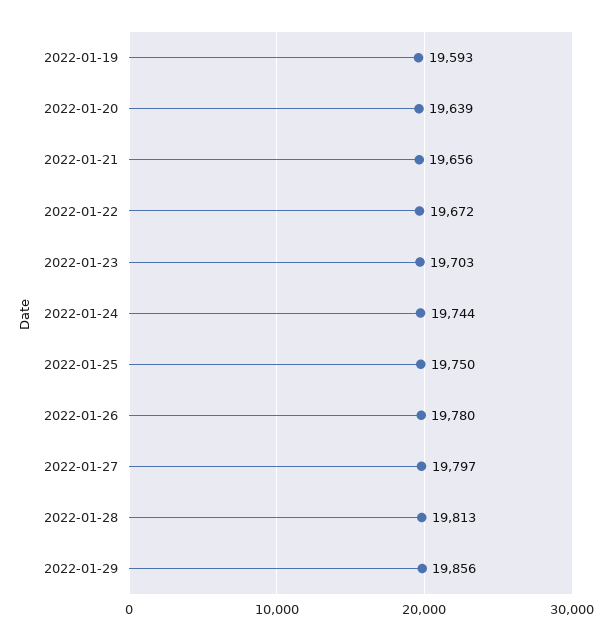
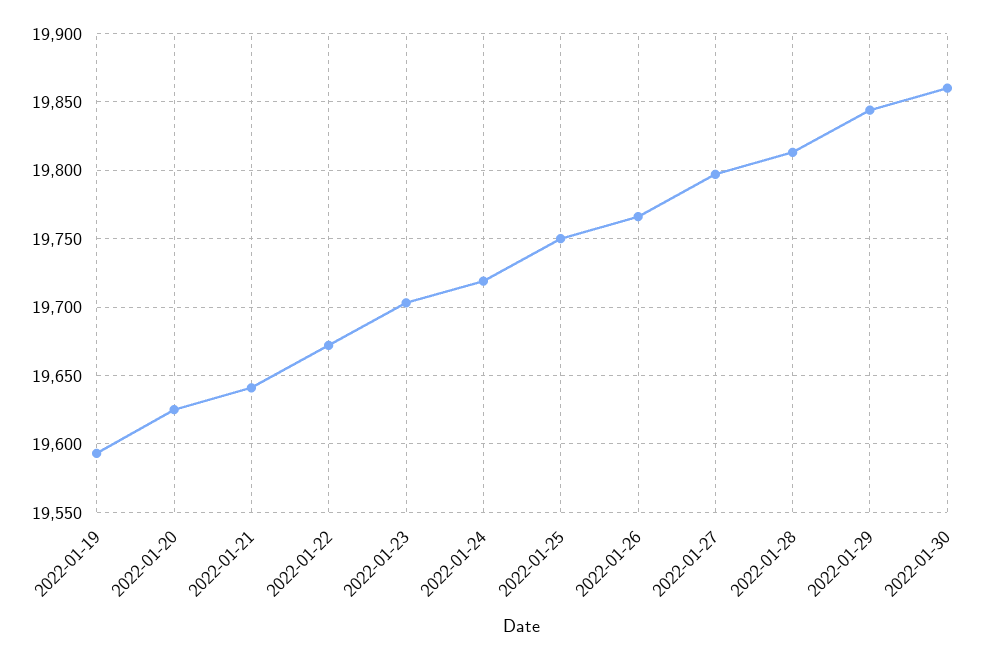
2022-01-20: 19639 -> 19625
2022-01-21: 19656 -> 19640
2022-01-24: 19744 -> 19720
2022-01-26: 19780 -> 19765
2022-01-29: 19856 -> 19845
2022-01-30: none -> 19860

